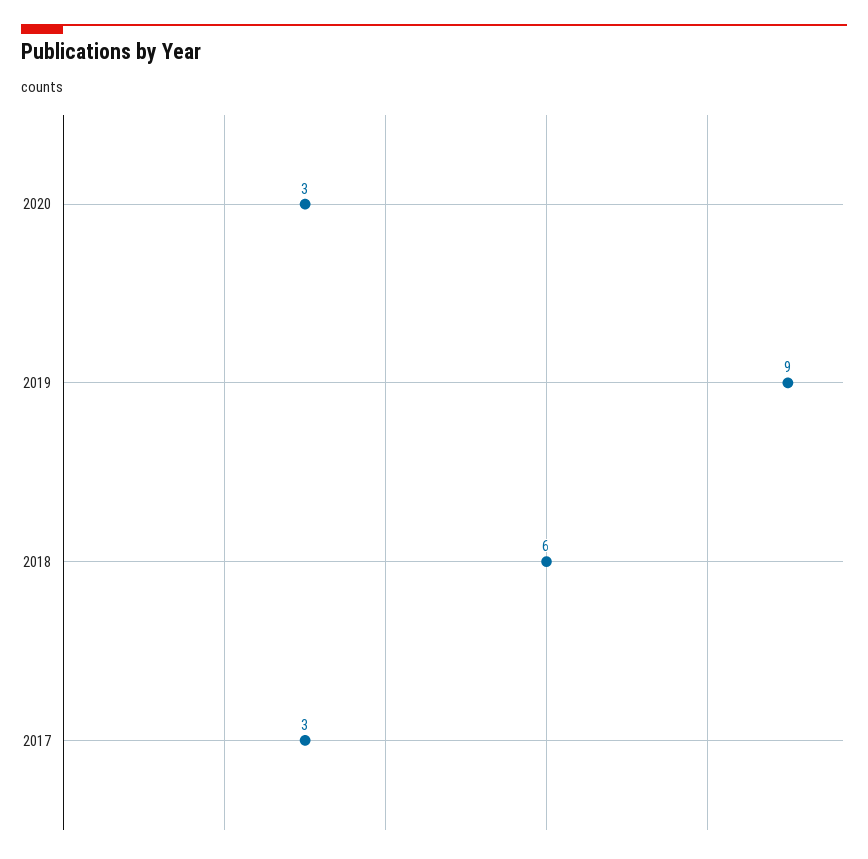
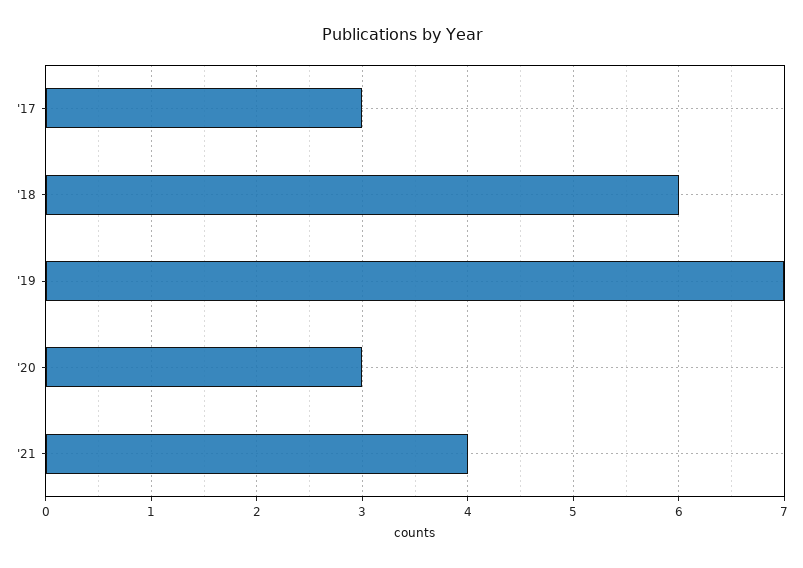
2019: 9 -> 7
'21: none -> 4

